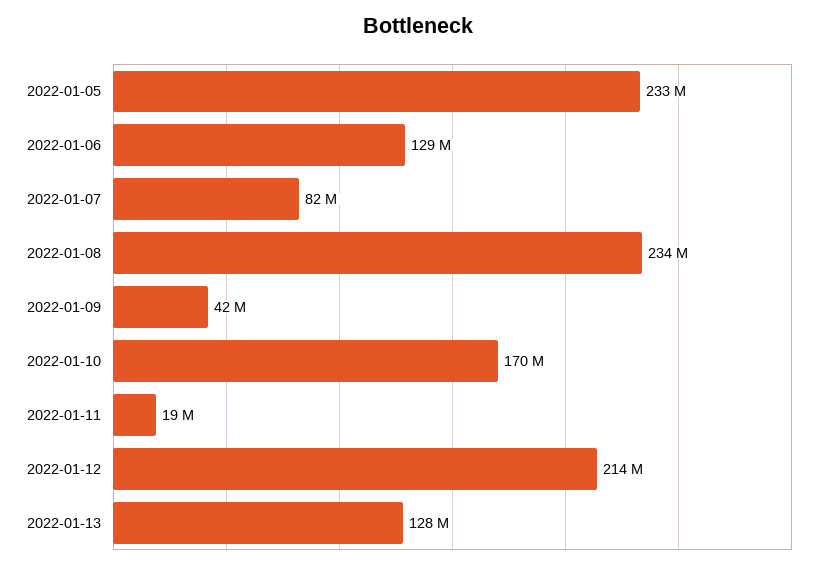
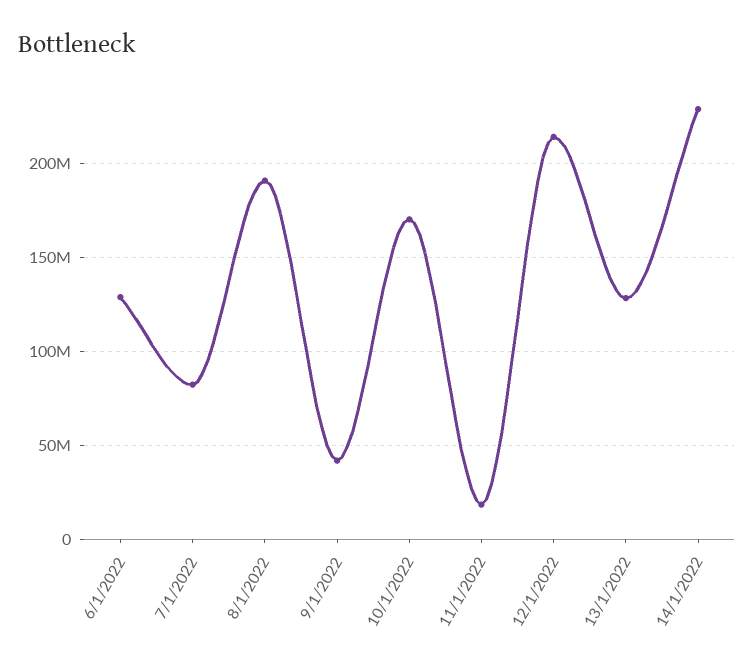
2022-01-05: 233000000 -> none
2022-01-08: 234000000 -> 190000000
14/1/2022: none -> 230000000

